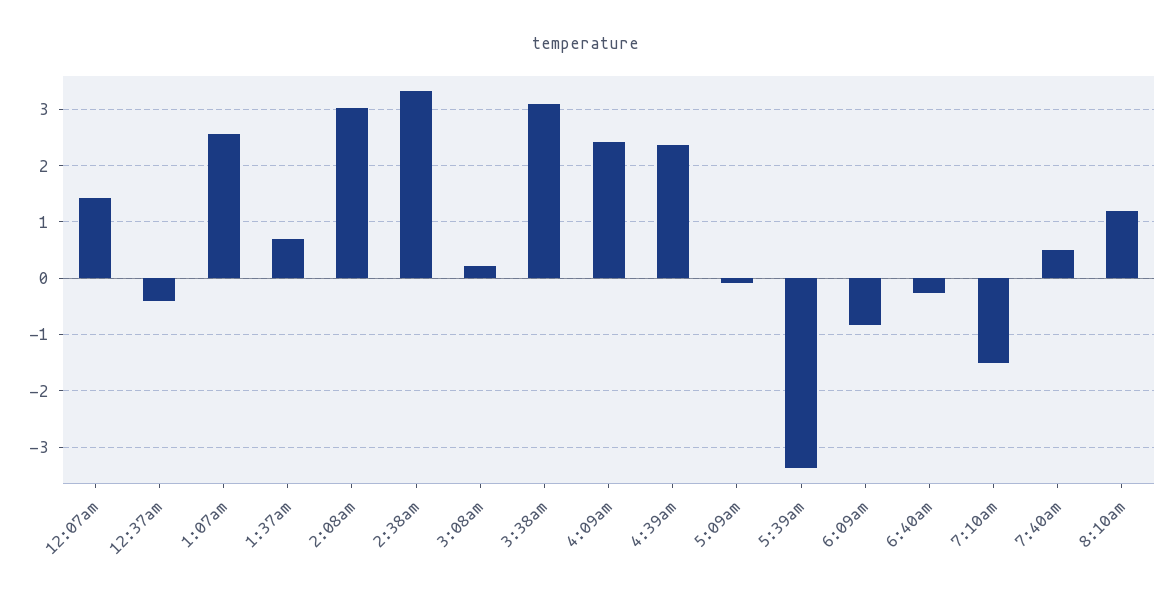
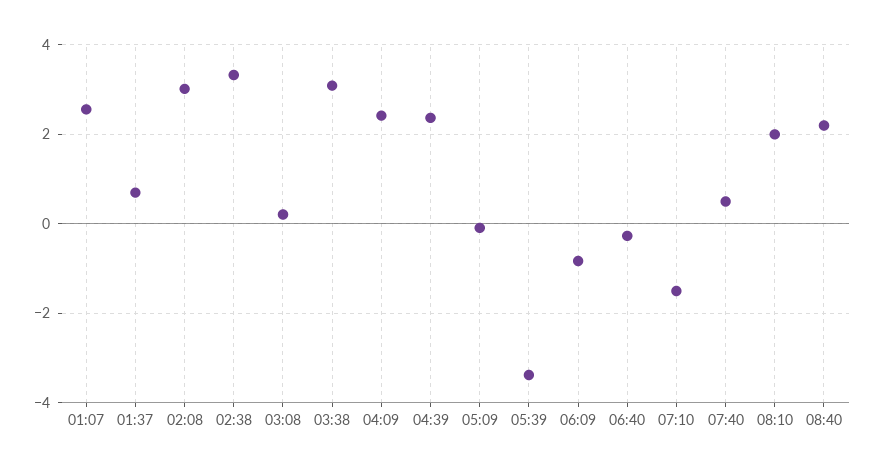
12:07am: 1.4 -> none
12:37am: -0.4 -> none
8:10am: 1.2 -> 2
08:40: none -> 2.2

